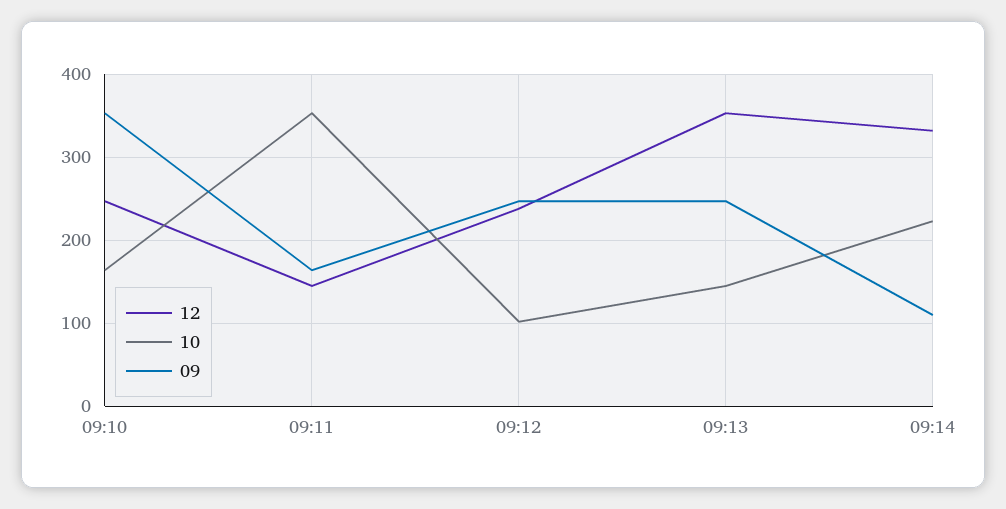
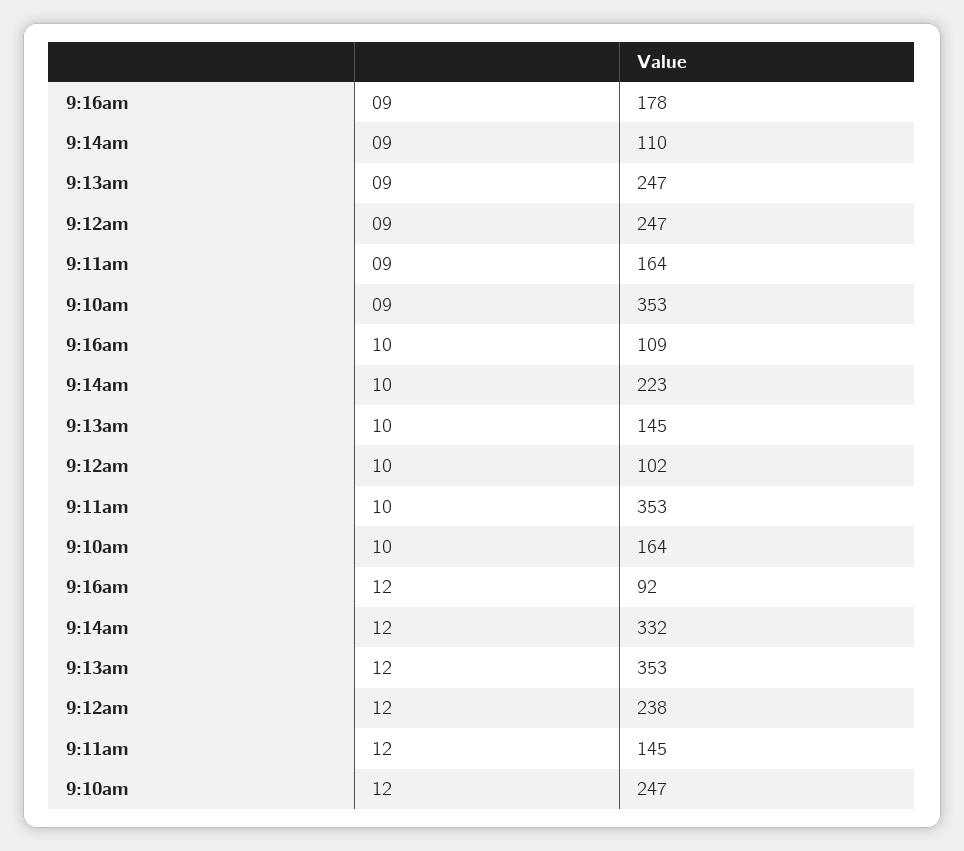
09, 9:16am: none -> 178
10, 9:16am: none -> 109
12, 9:16am: none -> 92

